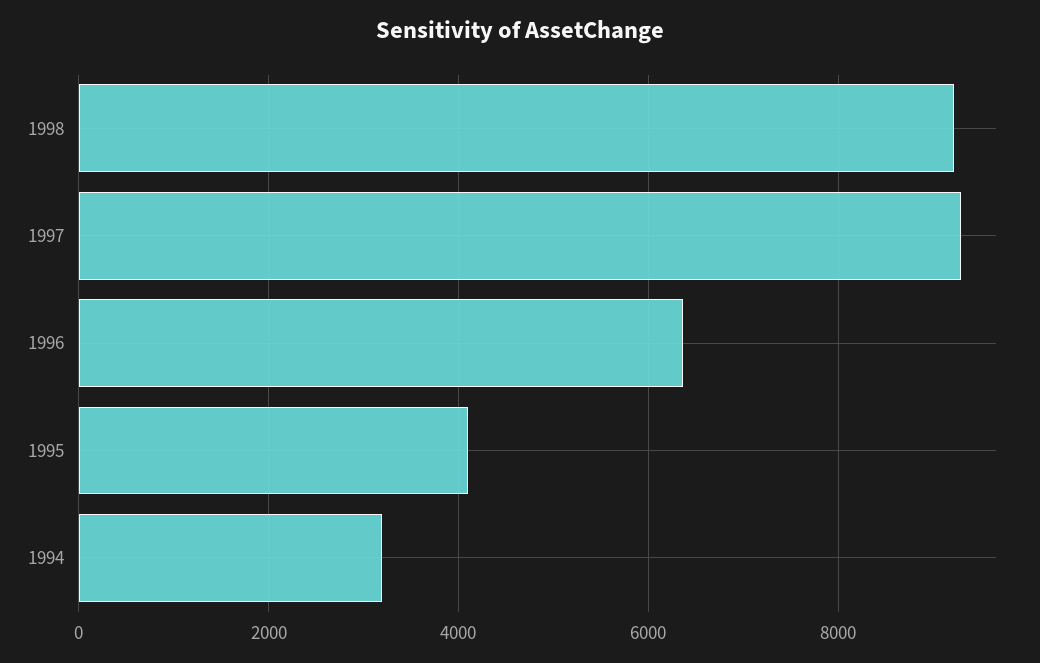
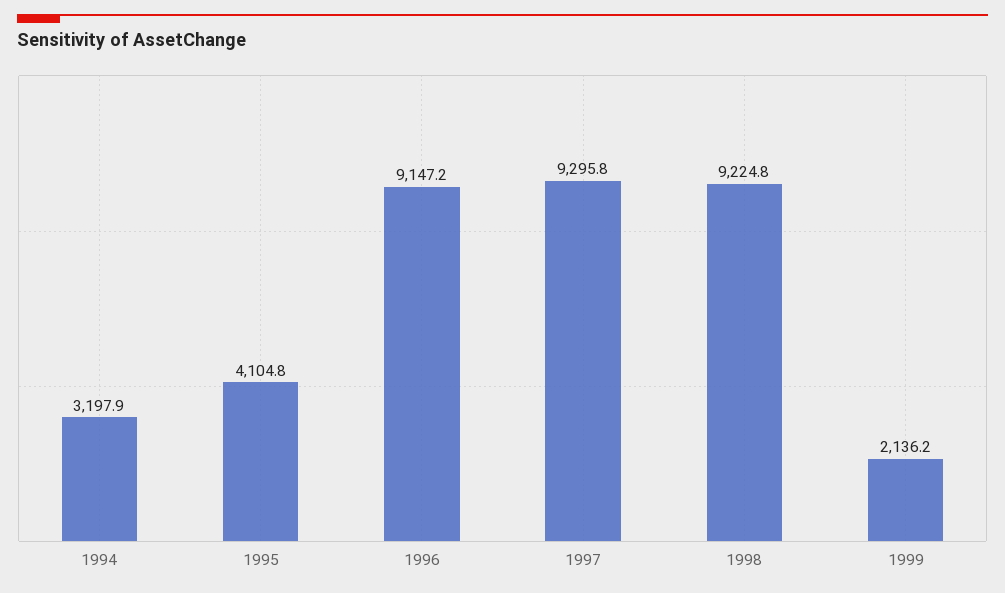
1996: 6400 -> 9147.2
1999: none -> 2136.2

